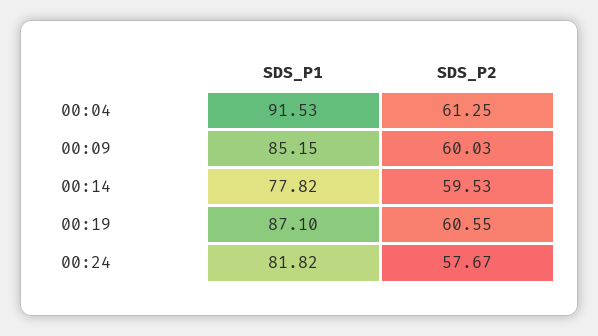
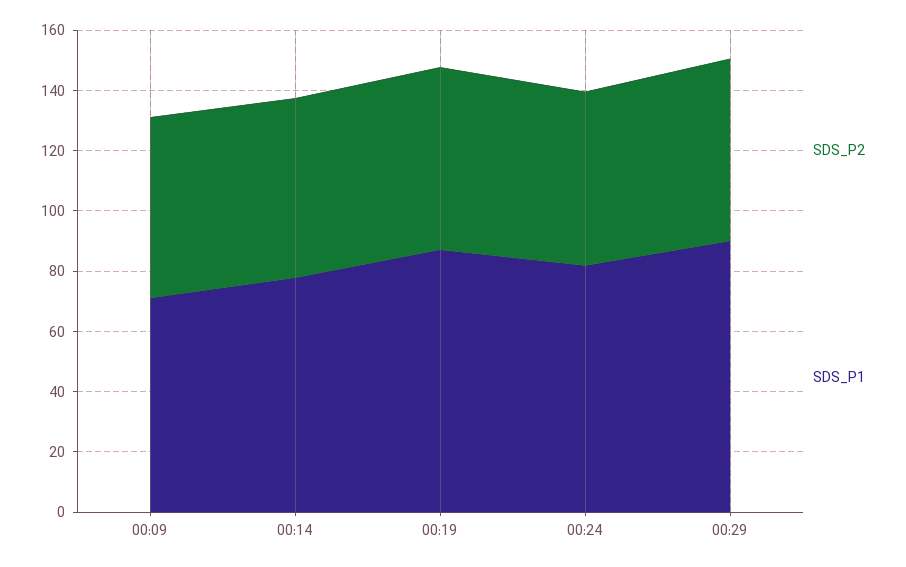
SDS_P1, 00:04: 91.53 -> none
SDS_P2, 00:04: 61.25 -> none
SDS_P1, 00:09: 85.15 -> 70
SDS_P2, 00:29: none -> 60
SDS_P1, 00:29: none -> 90

